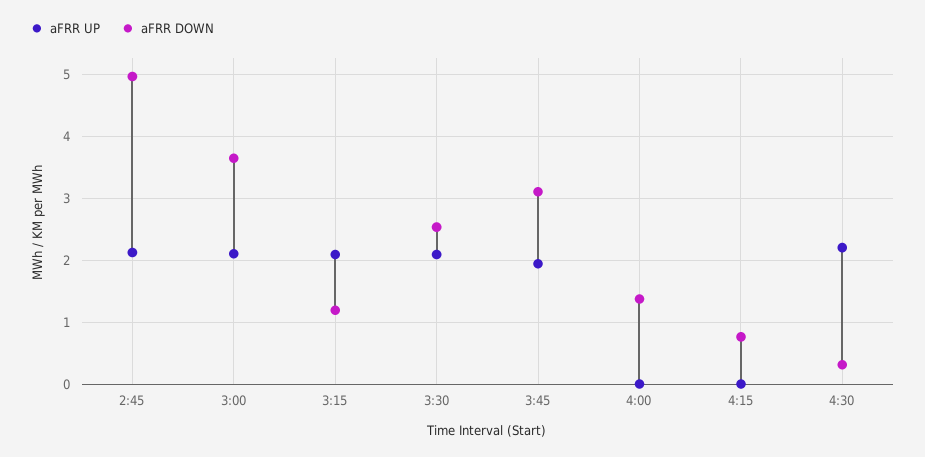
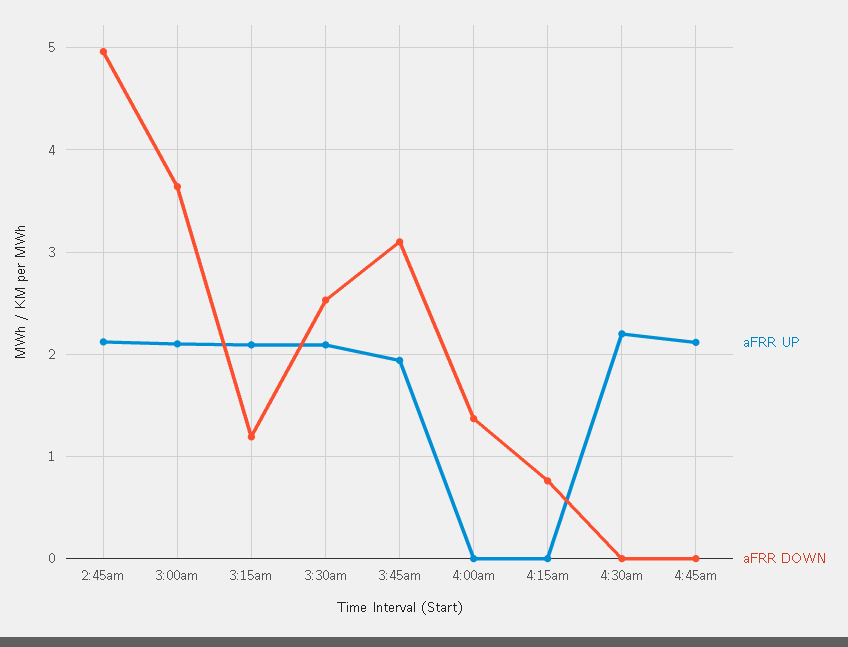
aFRR DOWN, 4:30: 0.3 -> 0
aFRR UP, 4:45am: none -> 2.1
aFRR DOWN, 4:45am: none -> 0

